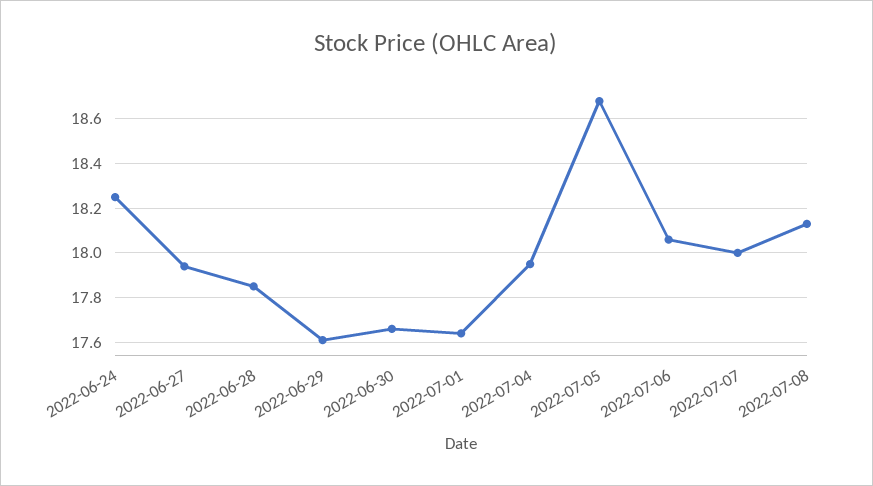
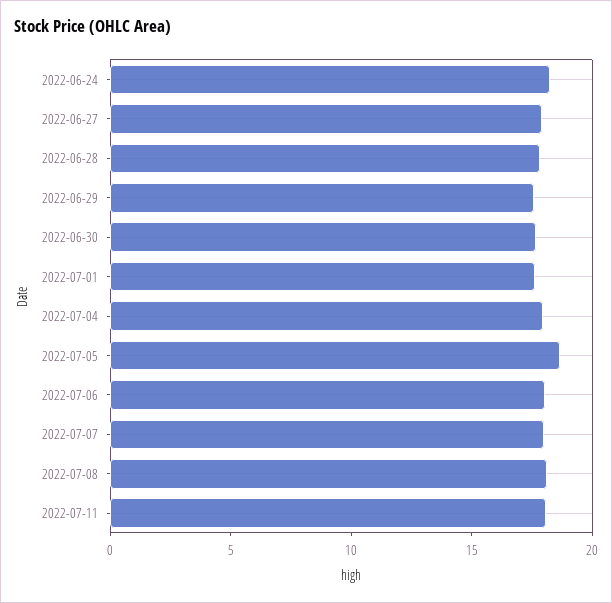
2022-07-11: none -> 18

